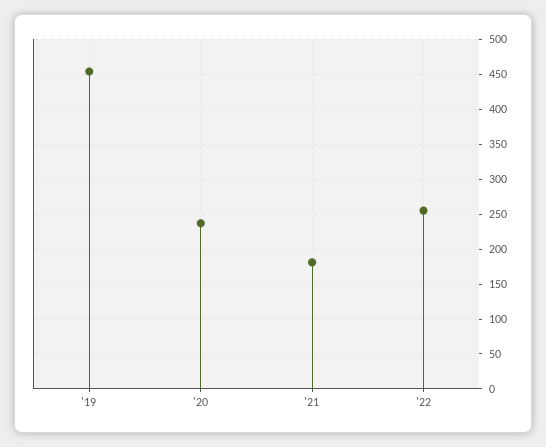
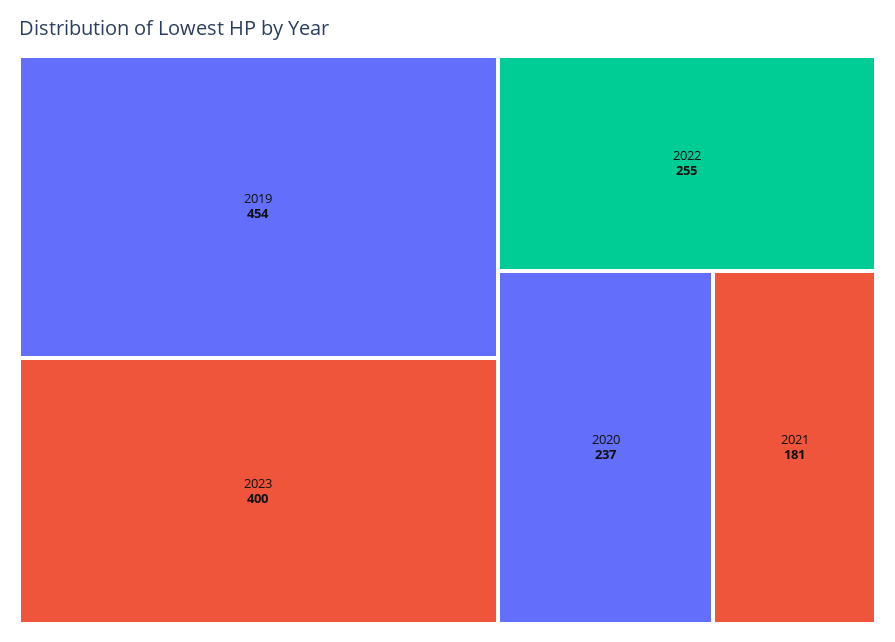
2023: none -> 400

